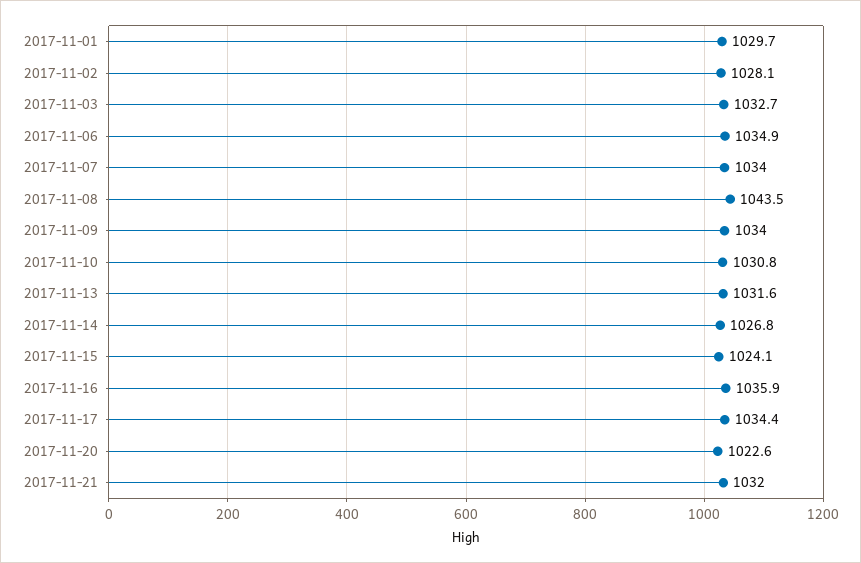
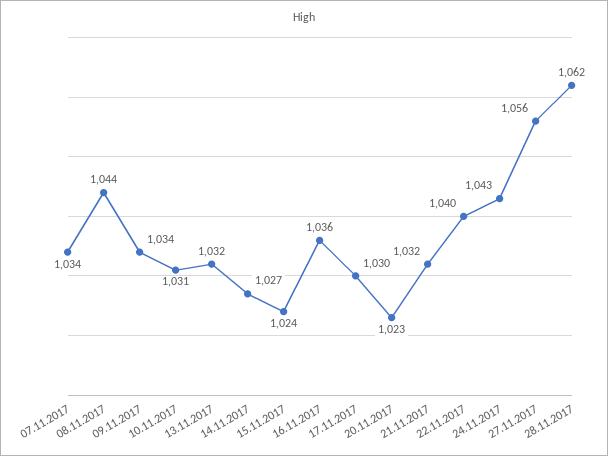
2017-11-01: 1029.7 -> none
2017-11-02: 1028.1 -> none
2017-11-03: 1032.7 -> none
2017-11-06: 1034.9 -> none
2017-11-17: 1034.4 -> 1030
22.11.2017: none -> 1040
24.11.2017: none -> 1043
27.11.2017: none -> 1056
28.11.2017: none -> 1062

